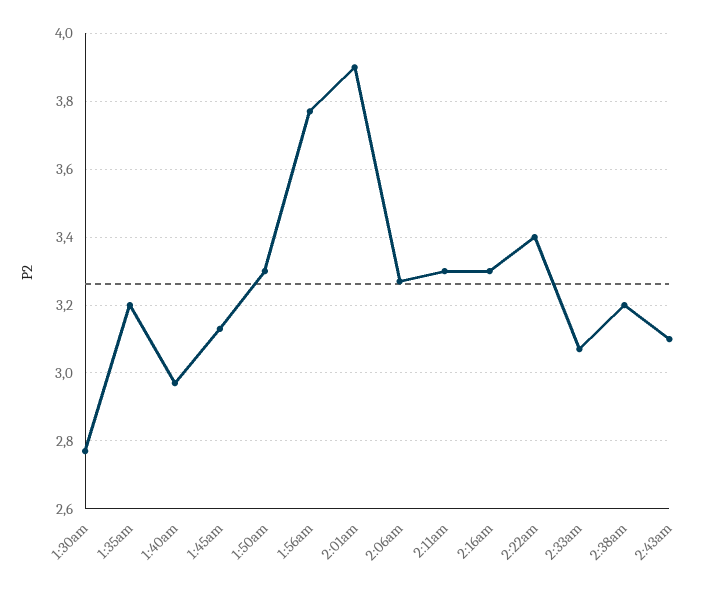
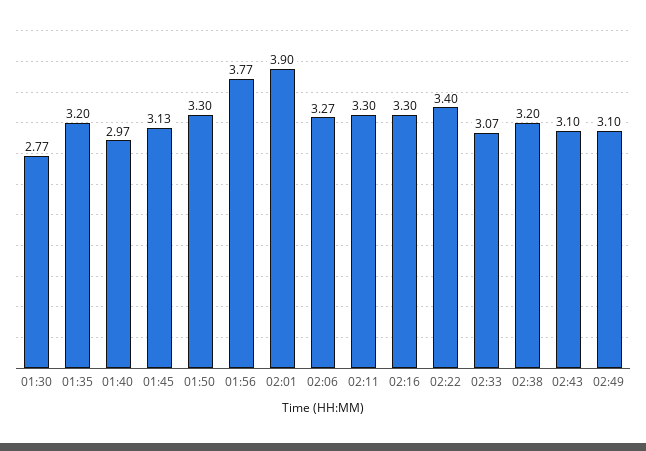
02:49: none -> 3.1

